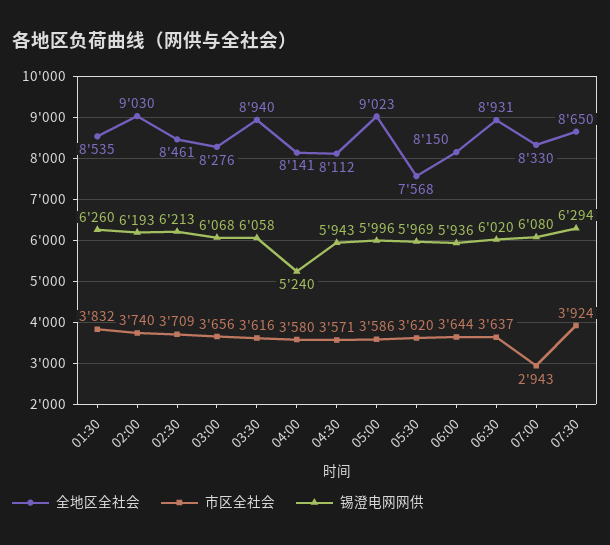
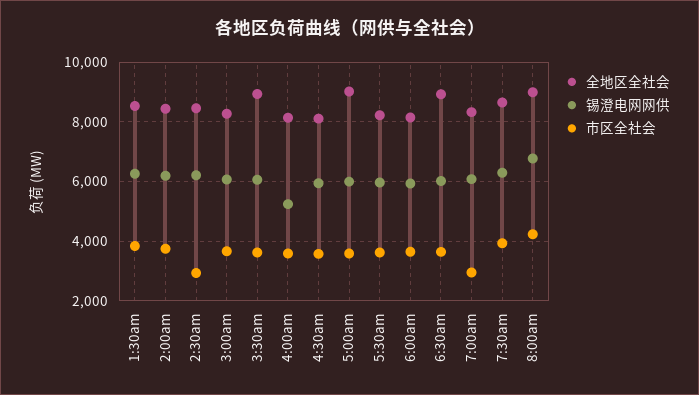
全地区全社会, 02:00: 9030 -> 8500
市区全社会, 02:30: 3709 -> 3000
全地区全社会, 05:30: 7568 -> 8250
全地区全社会, 8:00am: none -> 9000
锡澄电网网供, 8:00am: none -> 6750
市区全社会, 8:00am: none -> 4250

